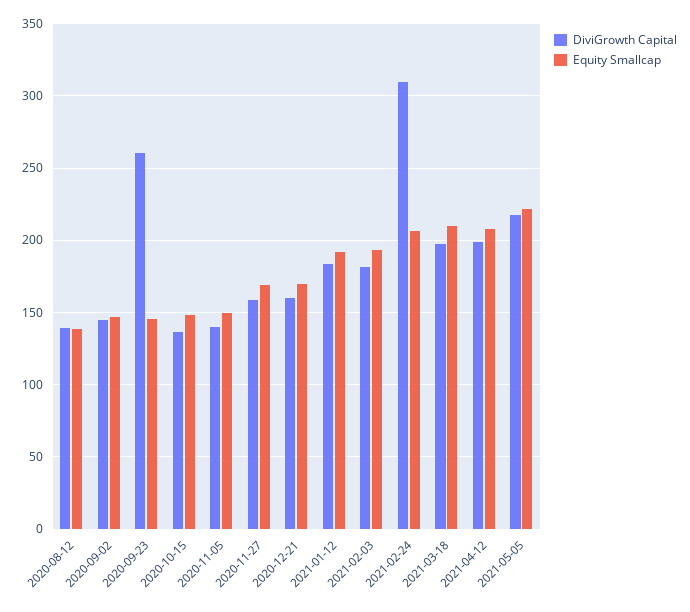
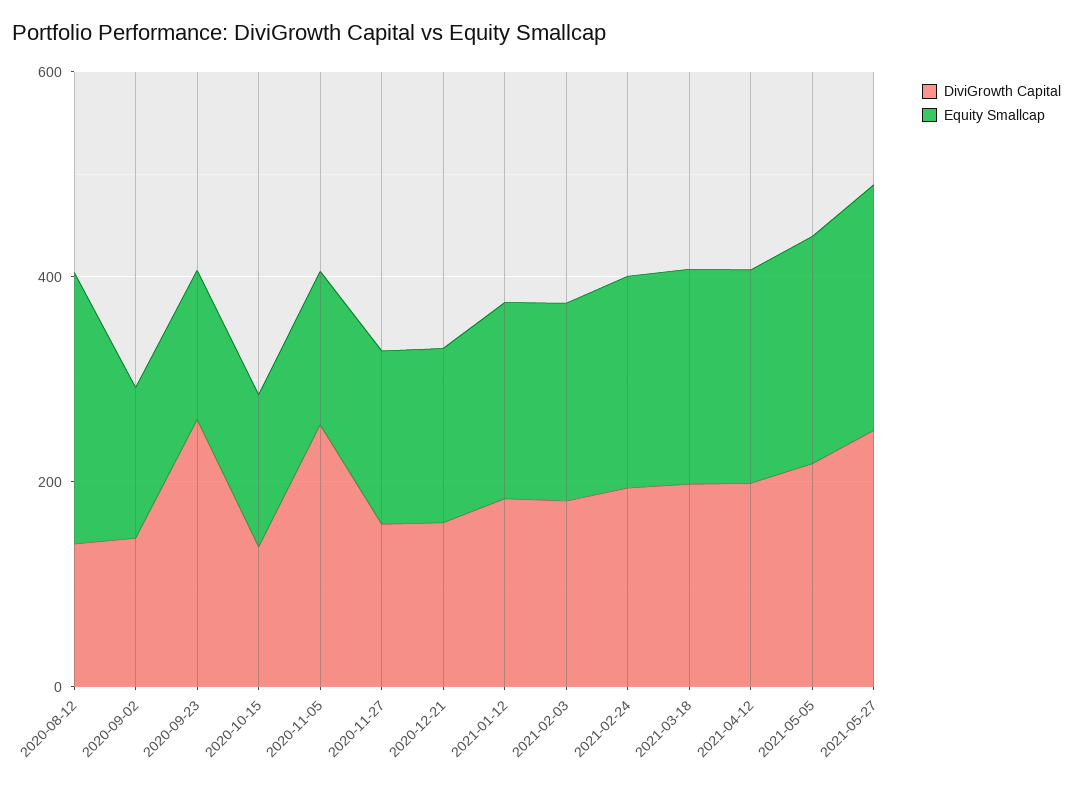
Equity Smallcap, 2020-08-12: 140 -> 250
DiviGrowth Capital, 2020-11-05: 140 -> 250
DiviGrowth Capital, 2021-02-24: 310 -> 200
DiviGrowth Capital, 2021-05-27: none -> 250
Equity Smallcap, 2021-05-27: none -> 250

